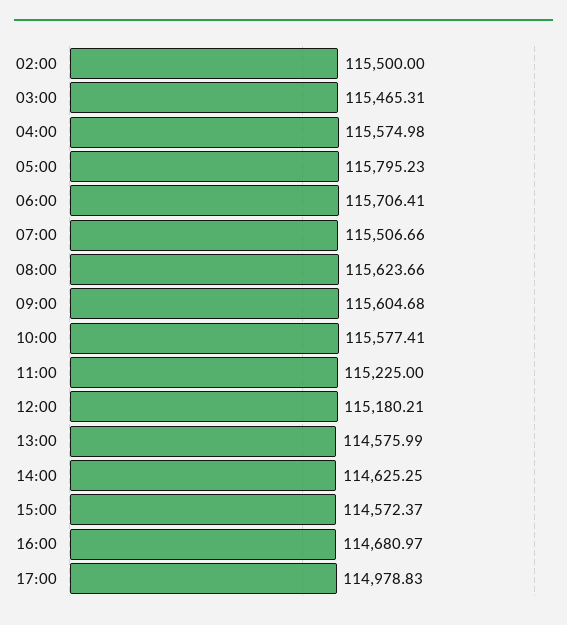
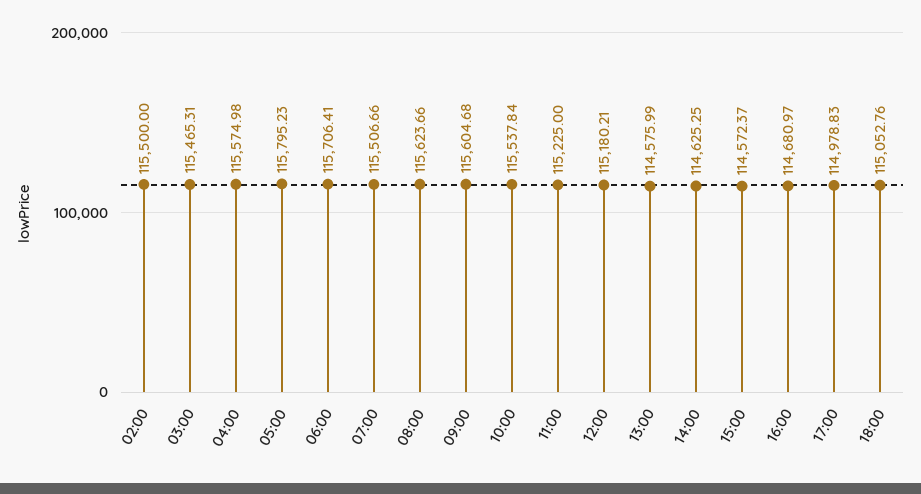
10:00: 115577.41 -> 115537.84
18:00: none -> 115052.76

